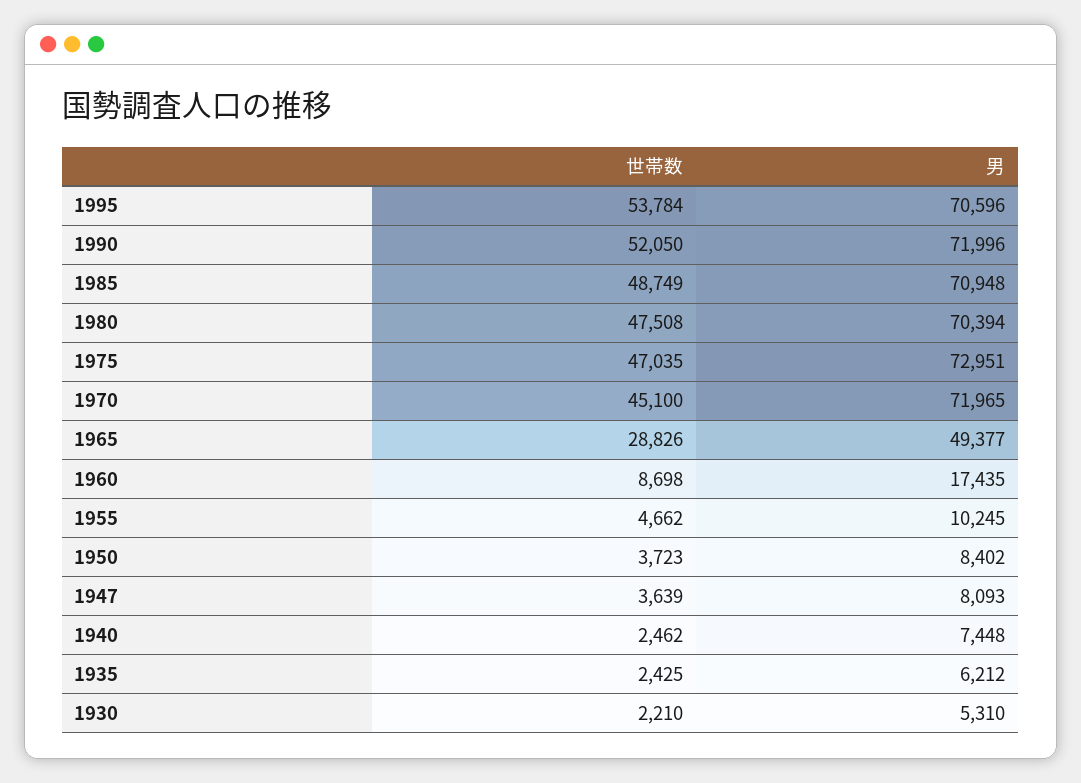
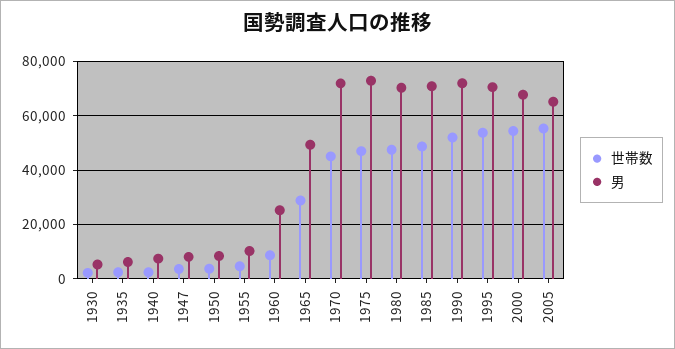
男, 1960: 17435 -> 25000
世帯数, 2000: none -> 55000
男, 2000: none -> 67500
世帯数, 2005: none -> 55000
男, 2005: none -> 65000

